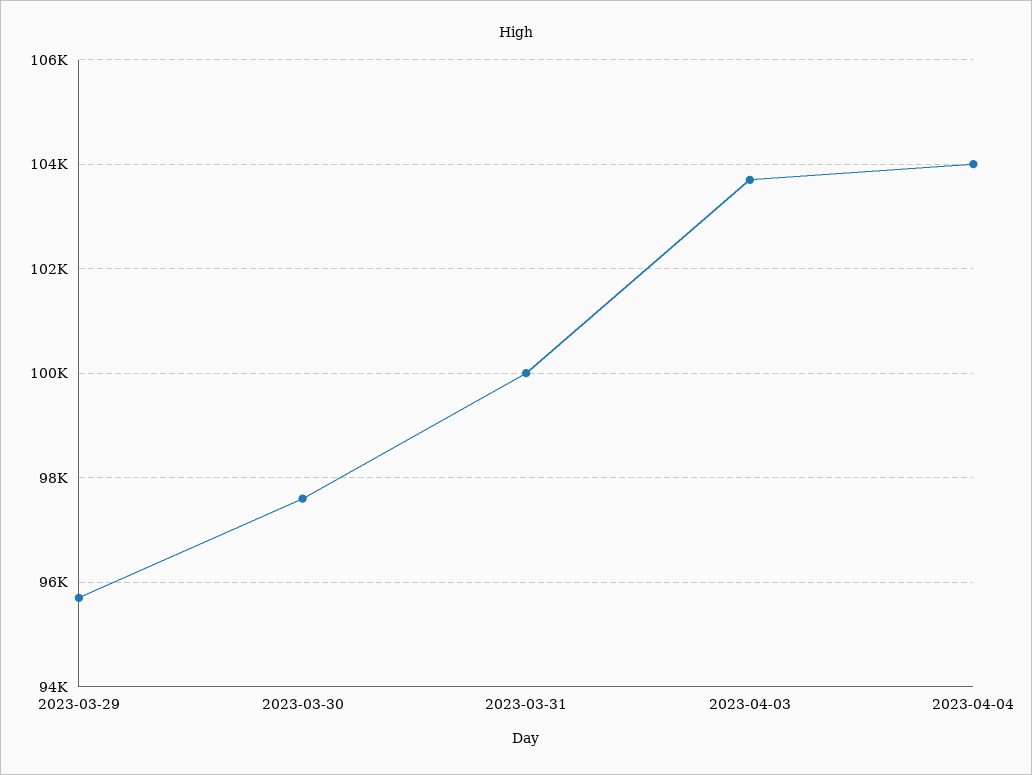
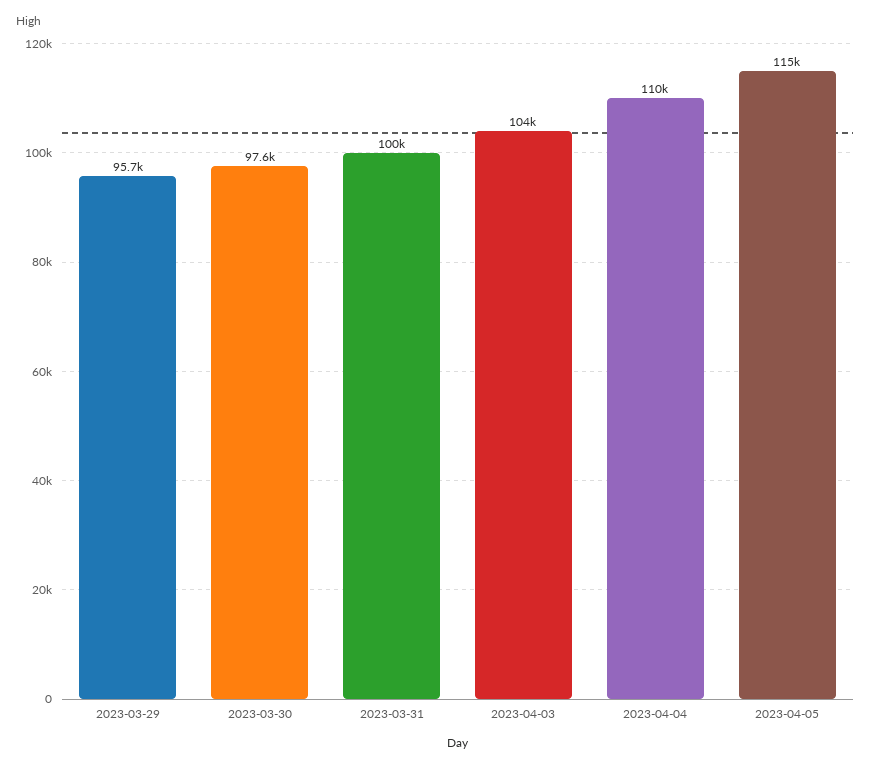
2023-04-04: 104000 -> 110000
2023-04-05: none -> 115000

